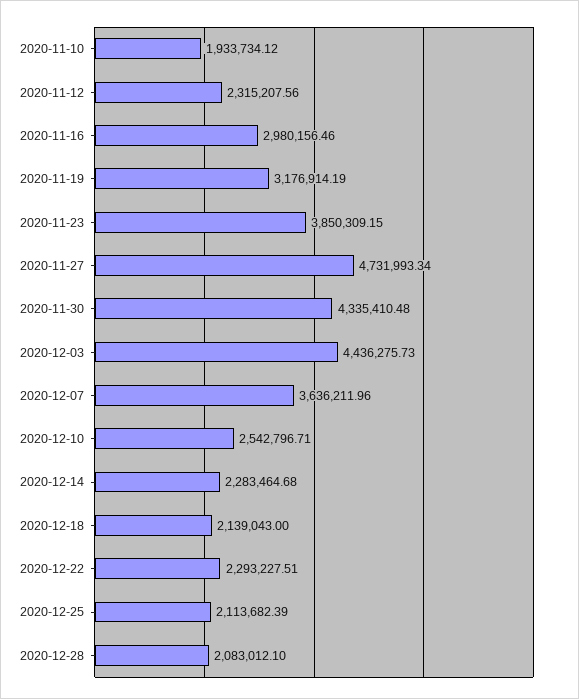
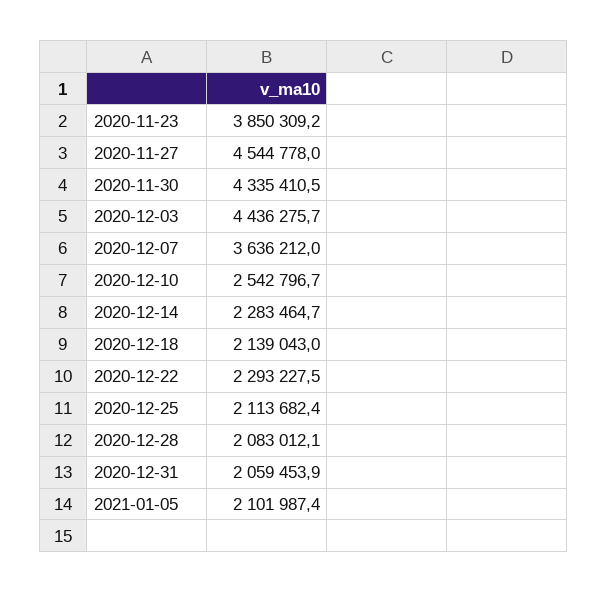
2020-11-10: 1933734.12 -> none
2020-11-12: 2315207.56 -> none
2020-11-16: 2980156.46 -> none
2020-11-19: 3176914.19 -> none
2020-11-27: 4731993.34 -> 4544778
2020-12-31: none -> 2059453.9
2021-01-05: none -> 2101987.4

